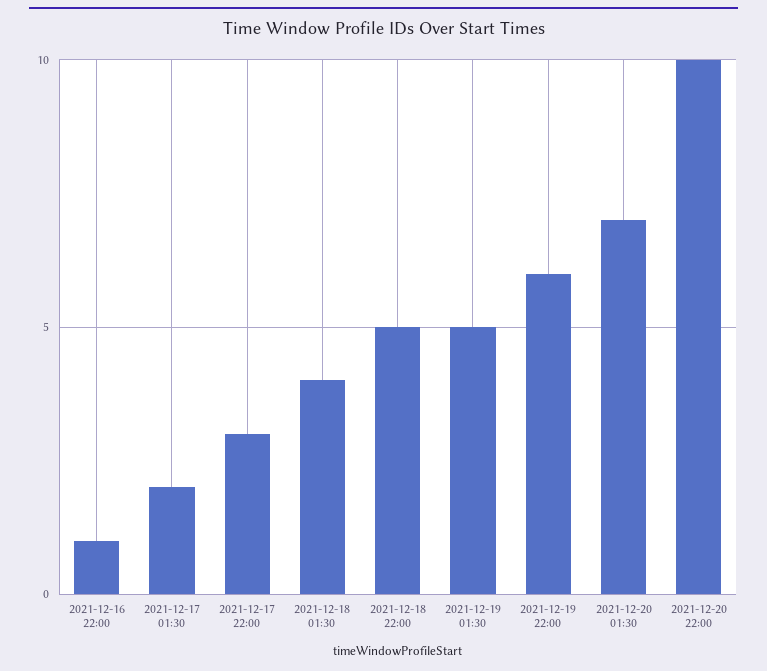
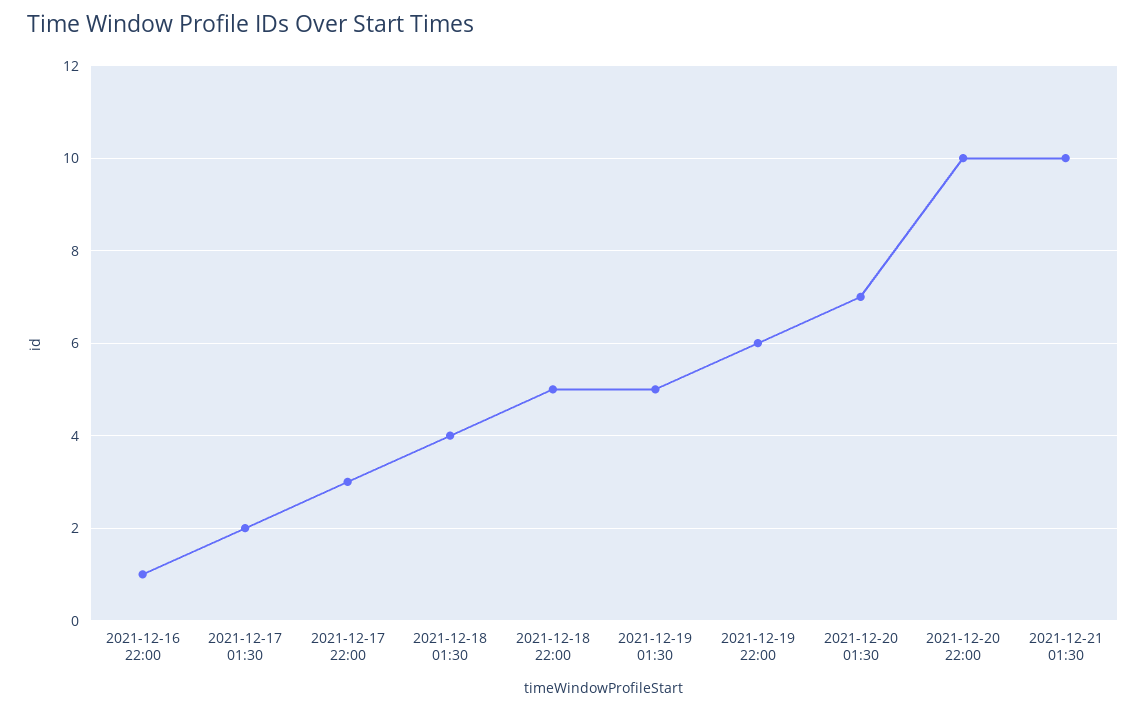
2021-12-21 01:30: none -> 10

